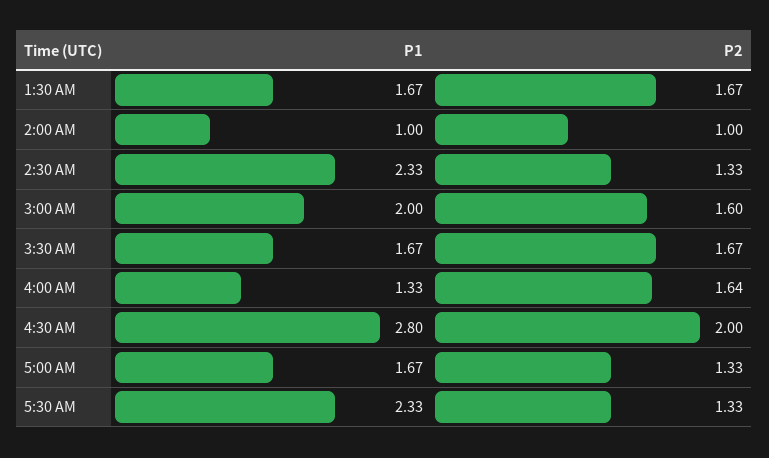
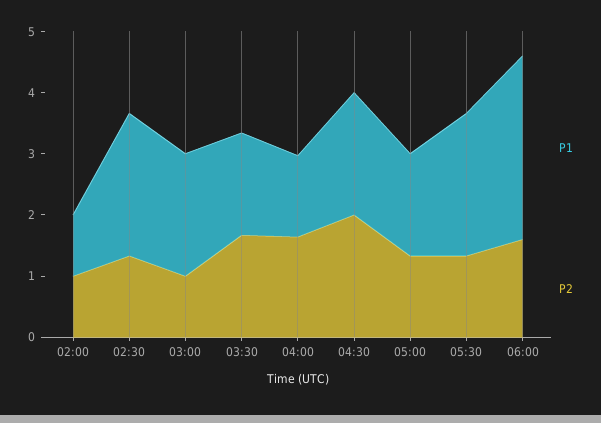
P1, 1:30 AM: 1.67 -> none
P2, 1:30 AM: 1.67 -> none
P2, 3:00 AM: 1.6 -> 1
P1, 4:30 AM: 2.8 -> 2
P1, 06:00: none -> 3
P2, 06:00: none -> 1.6

